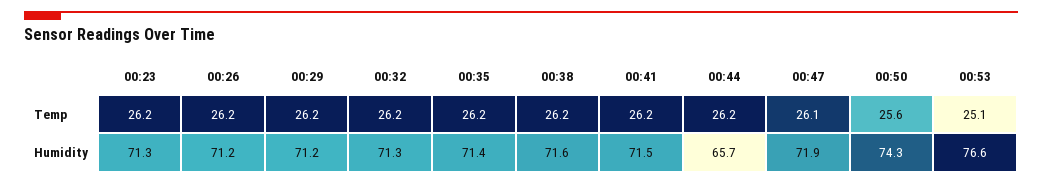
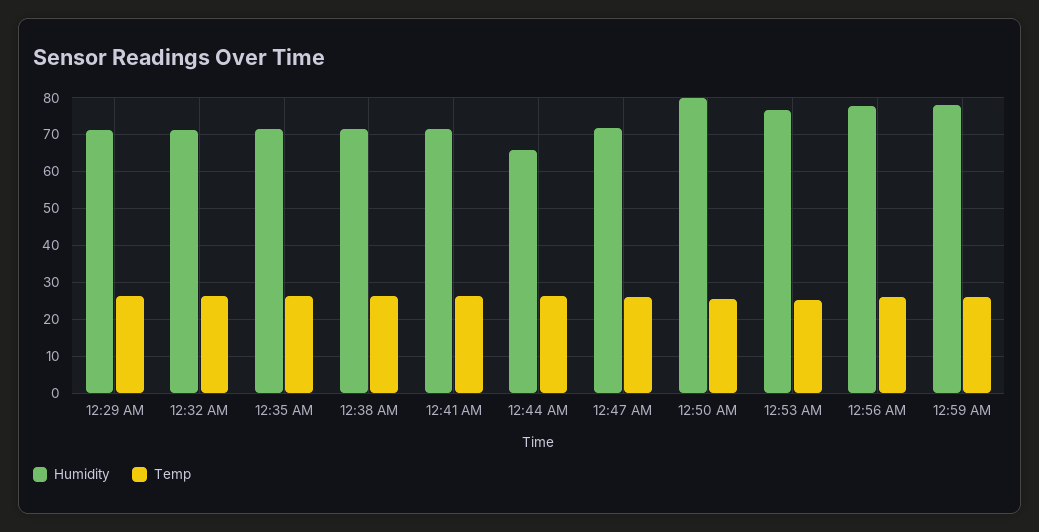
Temp, 00:23: 26.2 -> none
Temp, 00:26: 26.2 -> none
Humidity, 00:23: 71.3 -> none
Humidity, 00:26: 71.2 -> none
Humidity, 00:50: 74.3 -> 80
Humidity, 12:56 AM: none -> 78
Temp, 12:56 AM: none -> 26
Humidity, 12:59 AM: none -> 78
Temp, 12:59 AM: none -> 26

